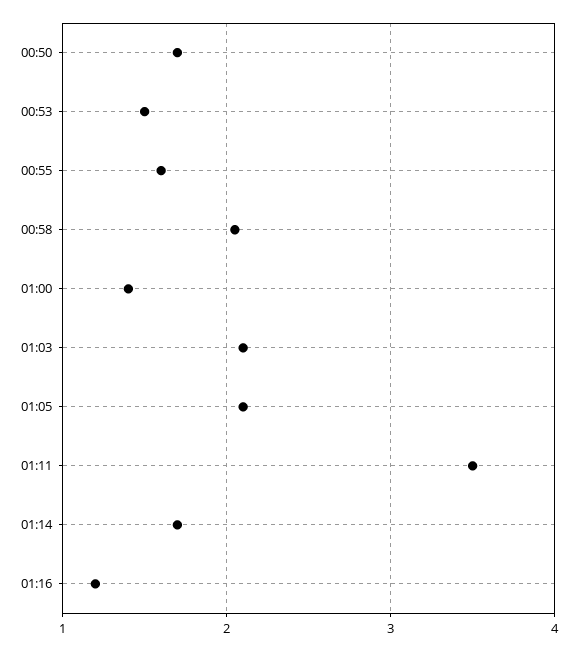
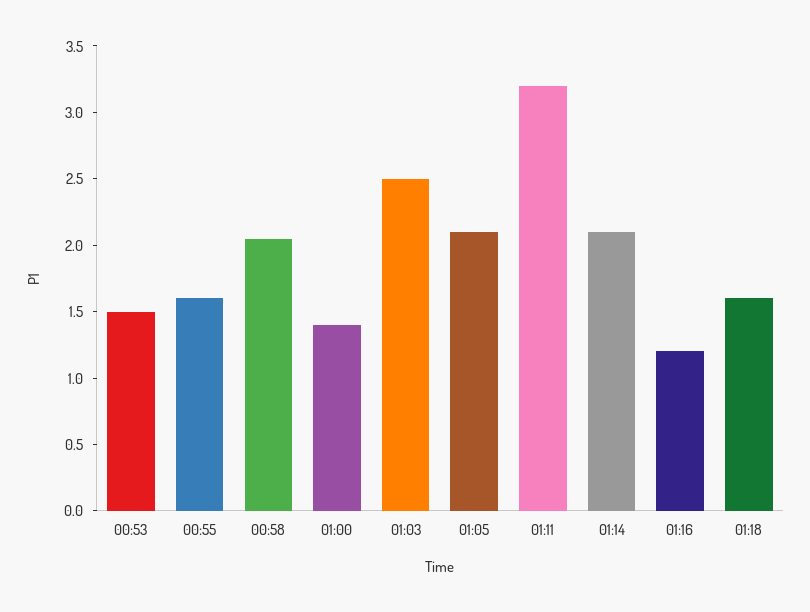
00:50: 1.7 -> none
01:03: 2.1 -> 2.5
01:11: 3.5 -> 3.2
01:14: 1.7 -> 2.1
01:18: none -> 1.6

